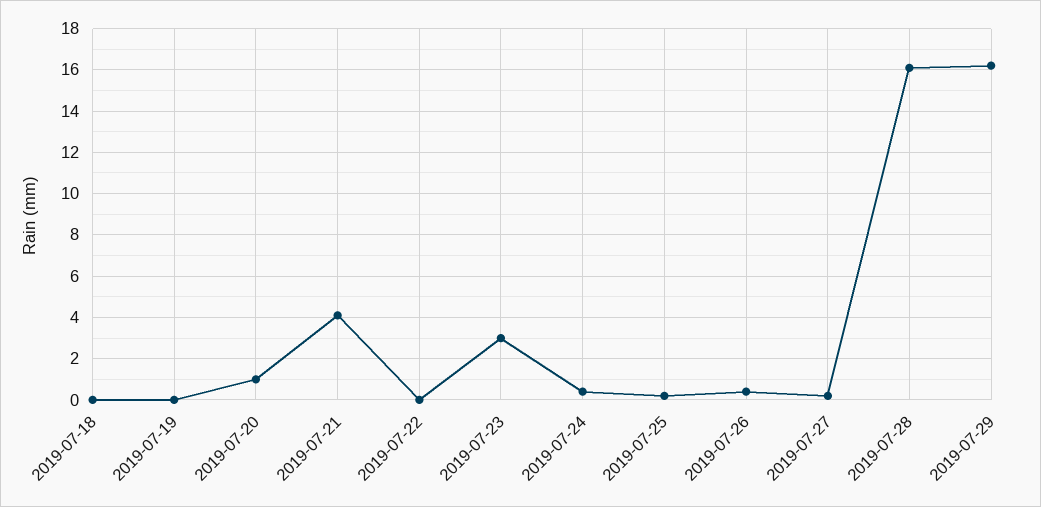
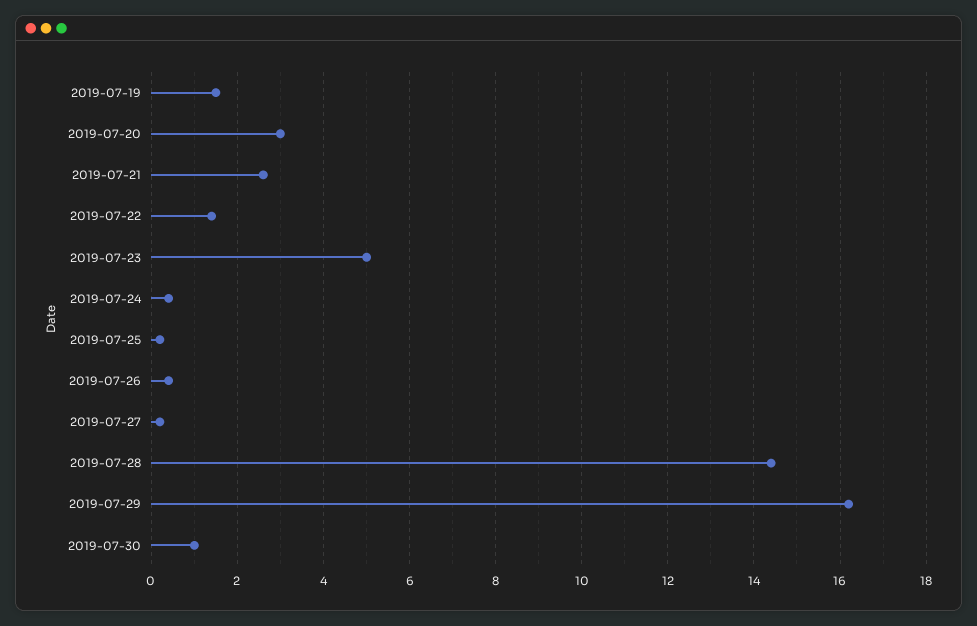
2019-07-18: 0 -> none
2019-07-19: 0 -> 1.5
2019-07-20: 1 -> 3
2019-07-21: 4 -> 2.5
2019-07-22: 0 -> 1.5
2019-07-23: 3 -> 5
2019-07-28: 16 -> 14.5
2019-07-30: none -> 1

